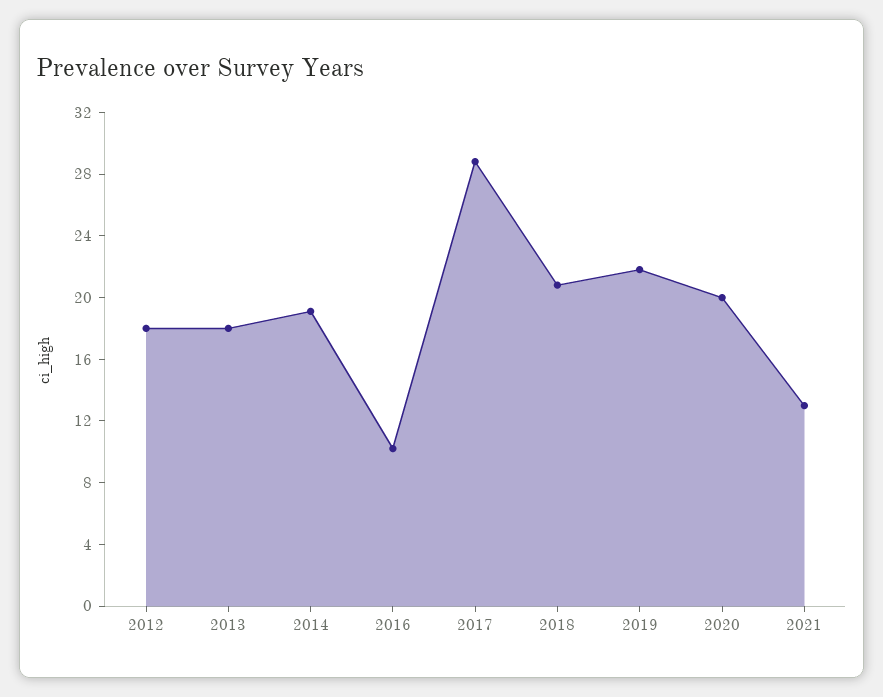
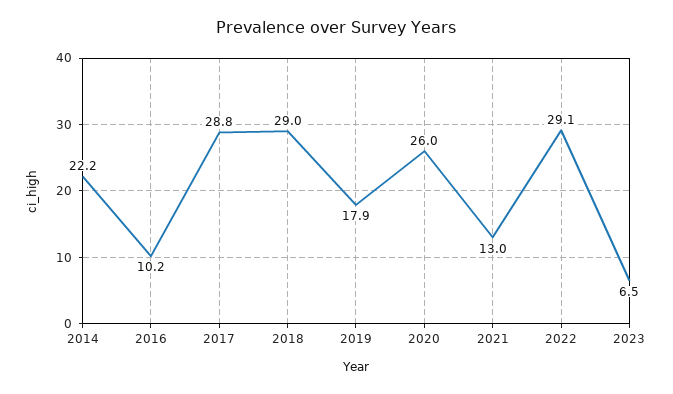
2012: 18 -> none
2013: 18 -> none
2014: 19 -> 22.2
2018: 21 -> 29
2019: 22 -> 17.9
2020: 20 -> 26
2022: none -> 29.1
2023: none -> 6.5

